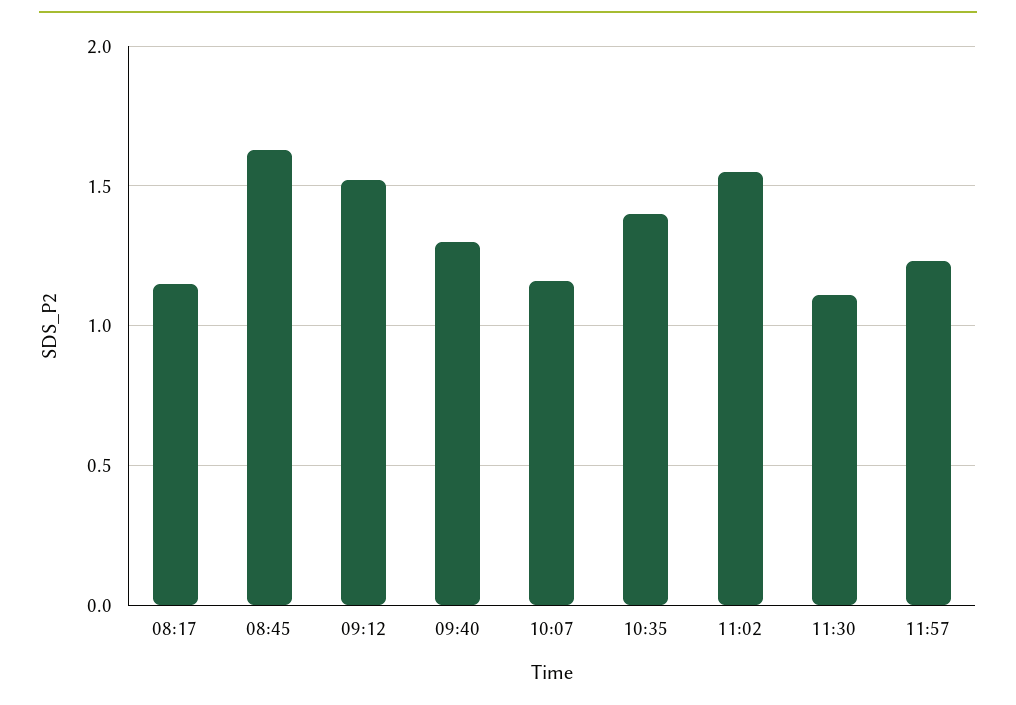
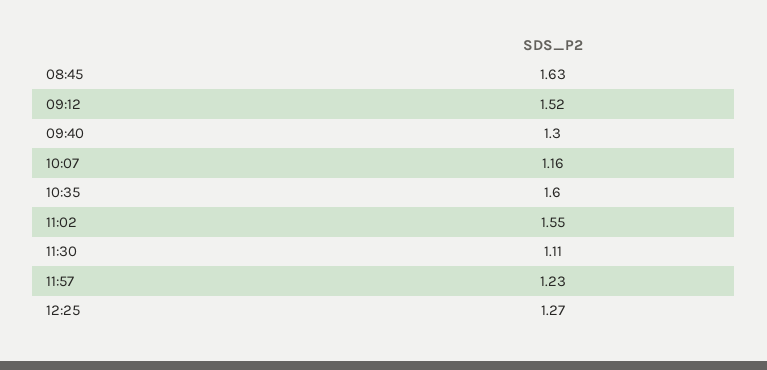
08:17: 1.15 -> none
10:35: 1.4 -> 1.6
12:25: none -> 1.27

